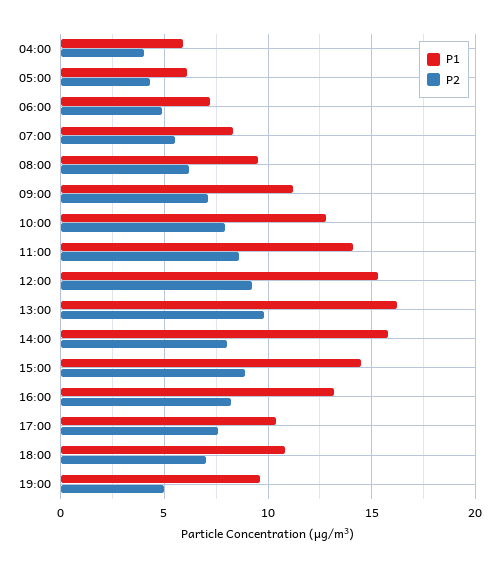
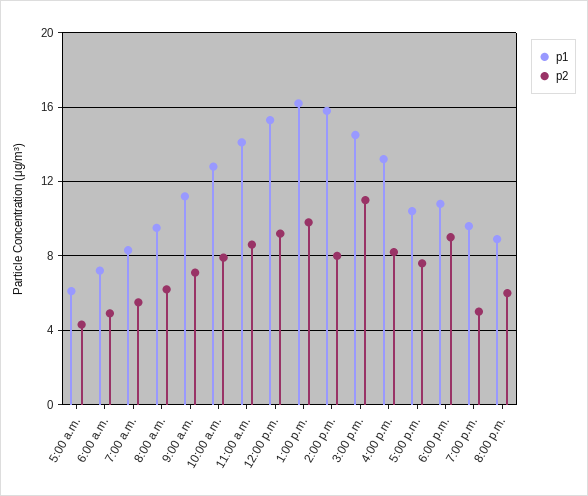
P1, 04:00: 6 -> none
P2, 04:00: 4 -> none
P2, 15:00: 9 -> 11
P2, 18:00: 7 -> 9
P1, 8:00 p.m.: none -> 9
P2, 8:00 p.m.: none -> 6

